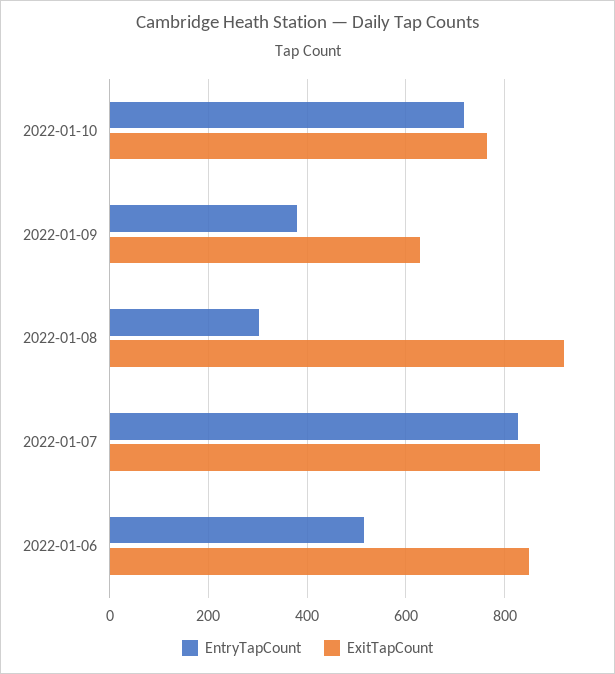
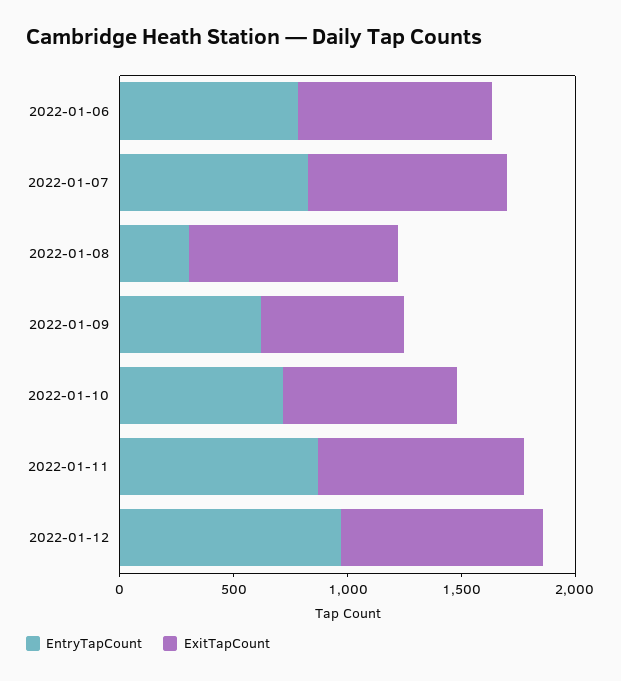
EntryTapCount, 2022-01-09: 380 -> 600
EntryTapCount, 2022-01-06: 520 -> 800
EntryTapCount, 2022-01-11: none -> 900
ExitTapCount, 2022-01-11: none -> 900
EntryTapCount, 2022-01-12: none -> 1000
ExitTapCount, 2022-01-12: none -> 900

